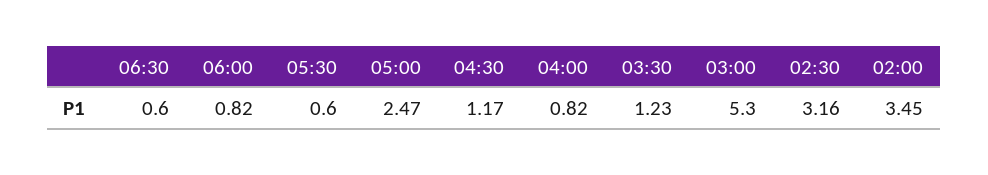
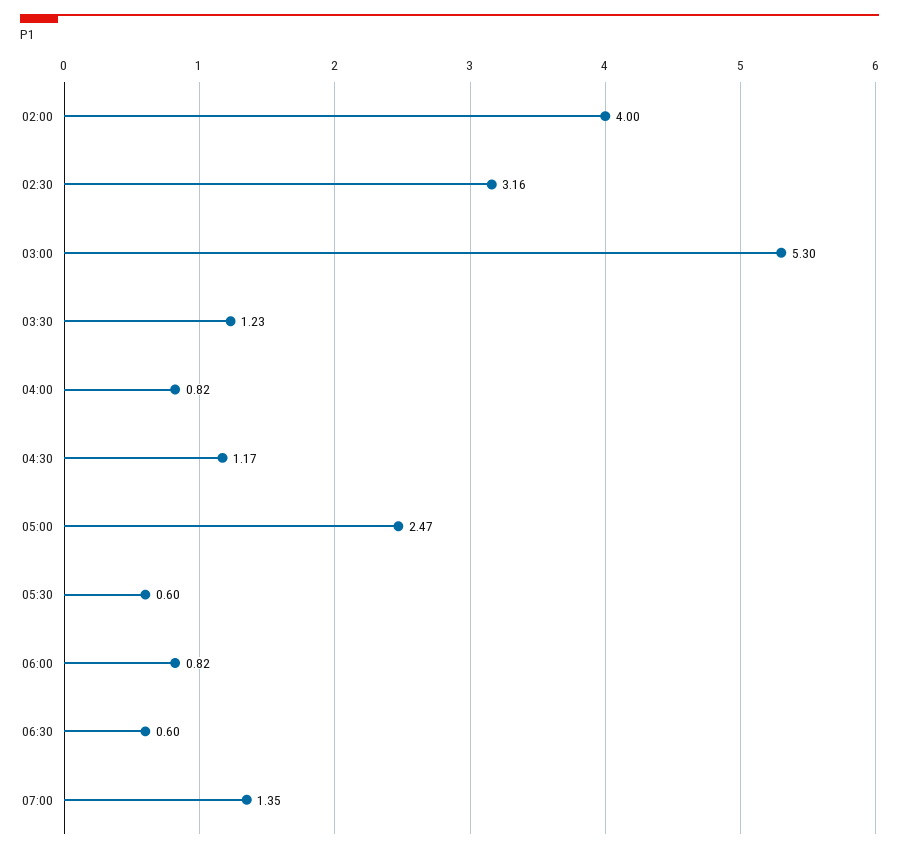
02:00: 3.45 -> 4
07:00: none -> 1.35

